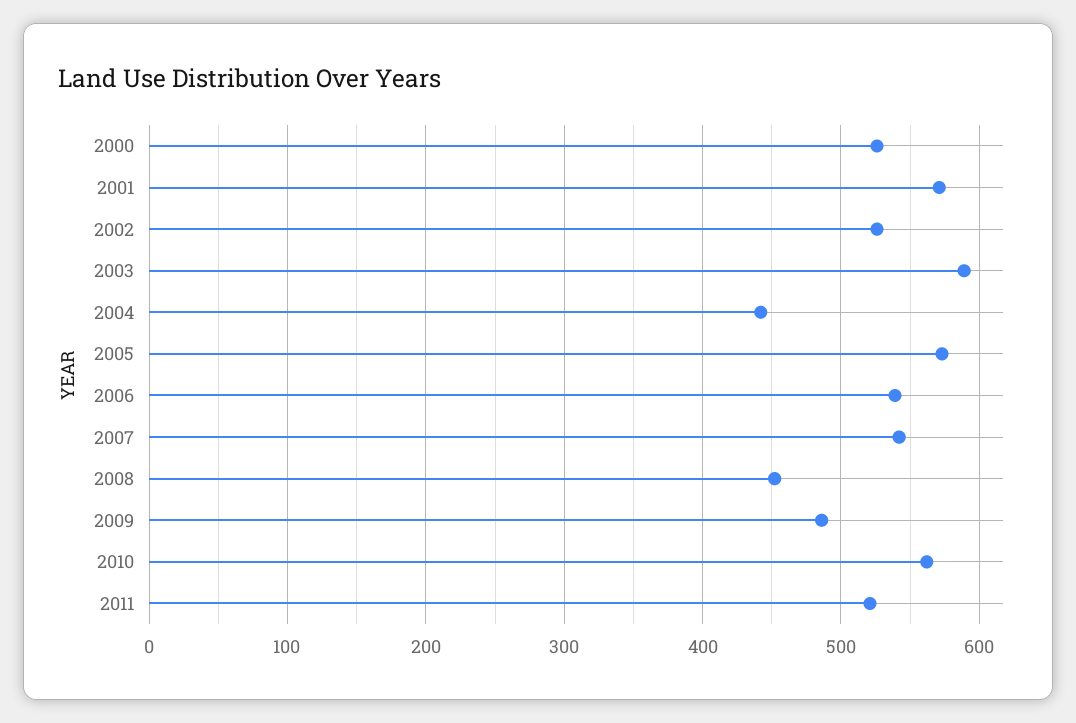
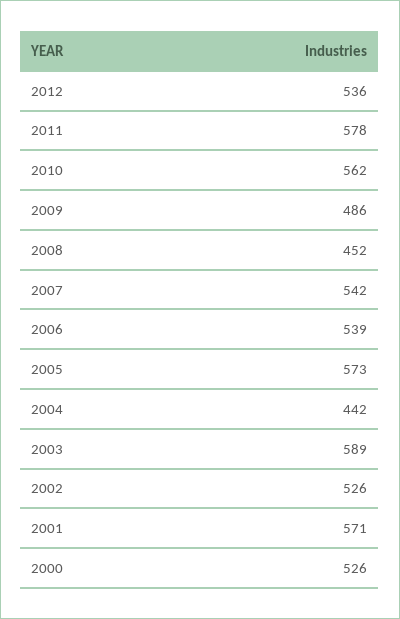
2011: 520 -> 578
2012: none -> 536

